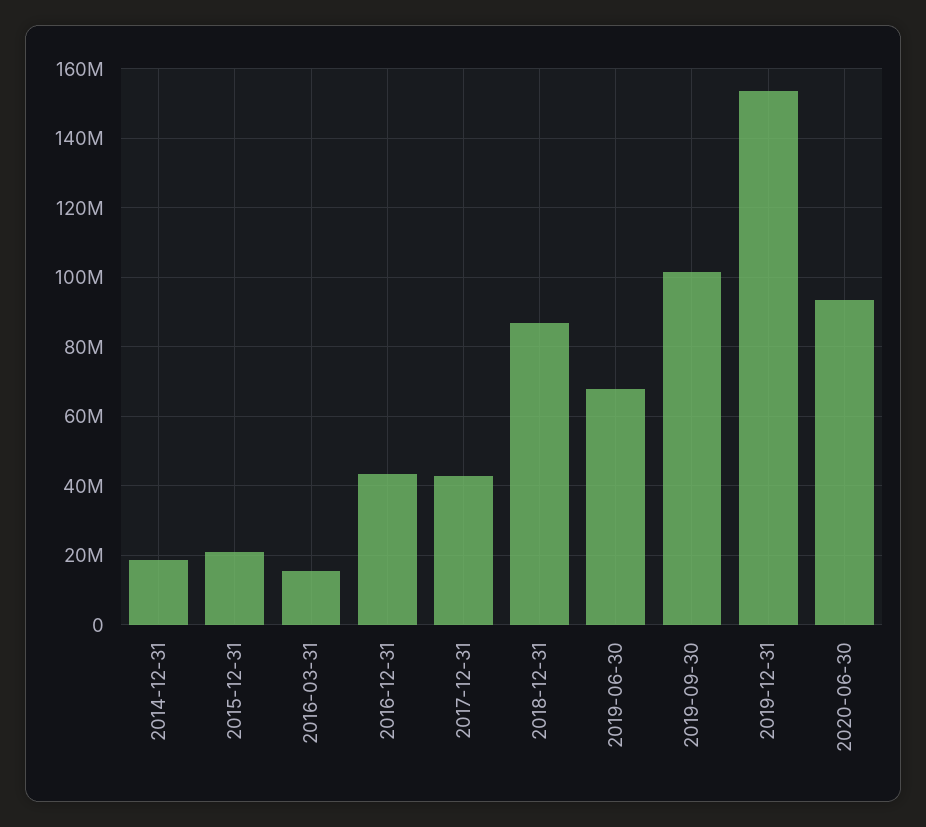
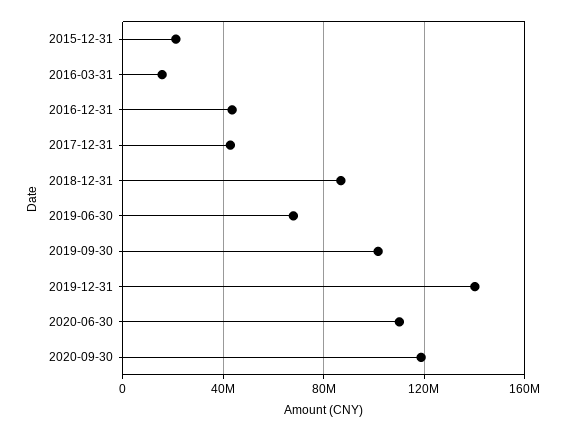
2014-12-31: 18000000 -> none
2019-12-31: 154000000 -> 140000000
2020-06-30: 94000000 -> 110000000
2020-09-30: none -> 120000000

